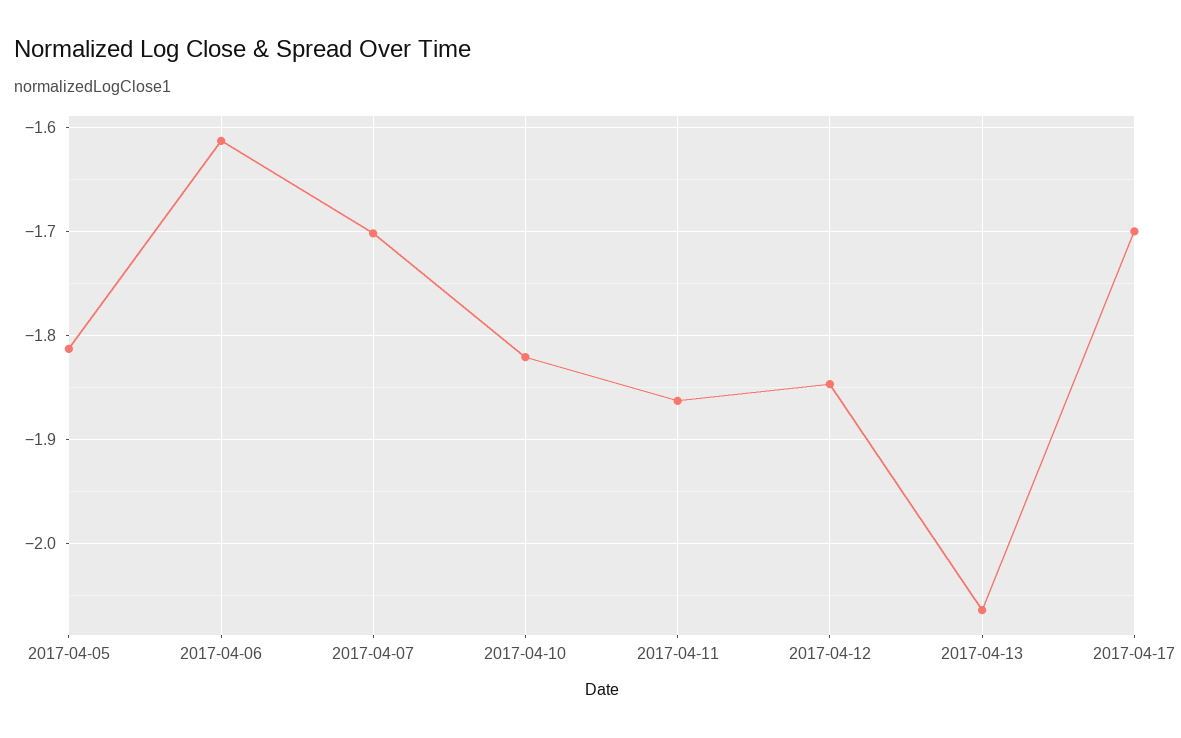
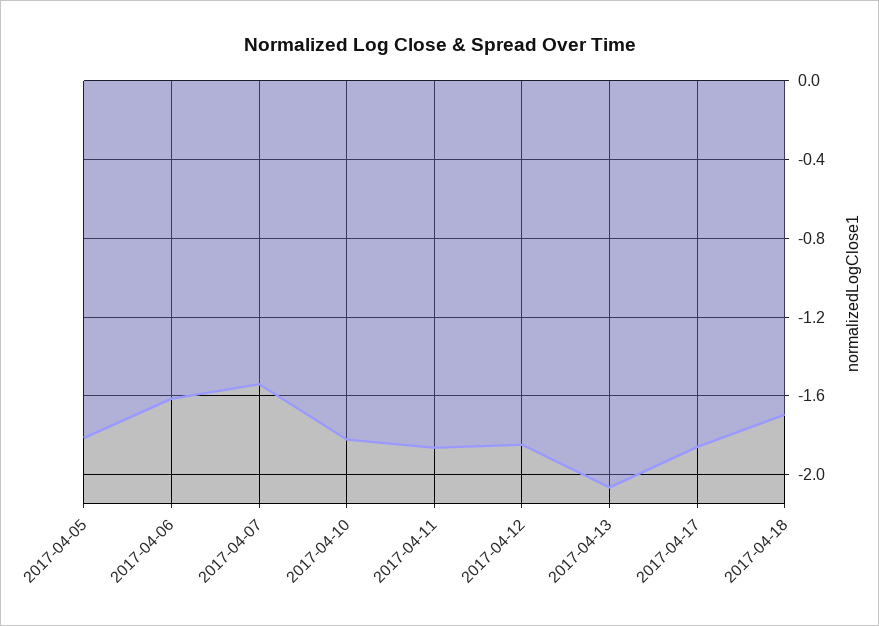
2017-04-07: -1.7 -> -1.55
2017-04-17: -1.7 -> -1.85
2017-04-18: none -> -1.7

